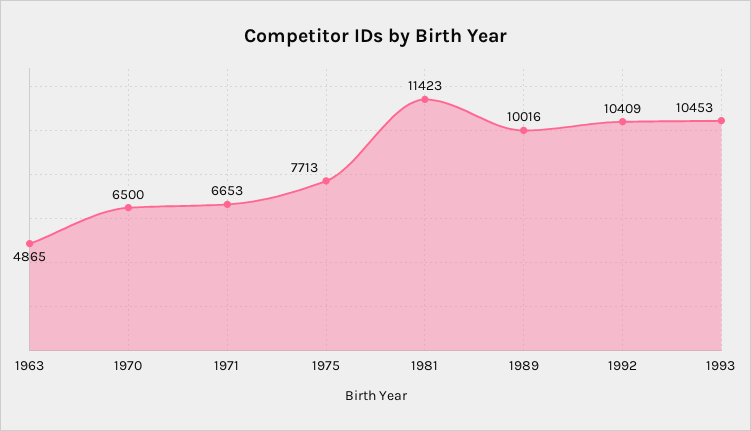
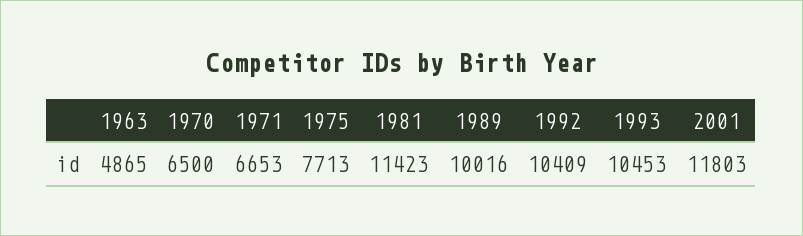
2001: none -> 11803

